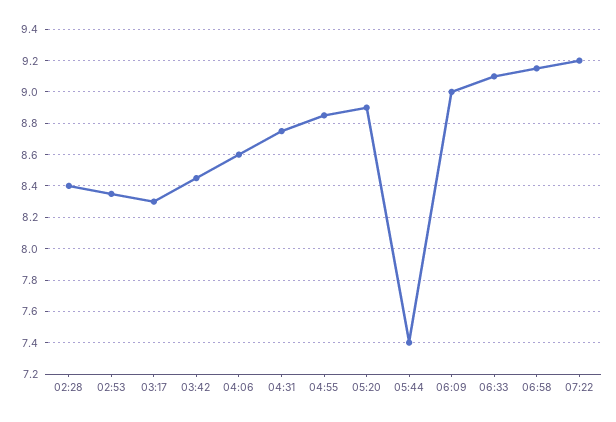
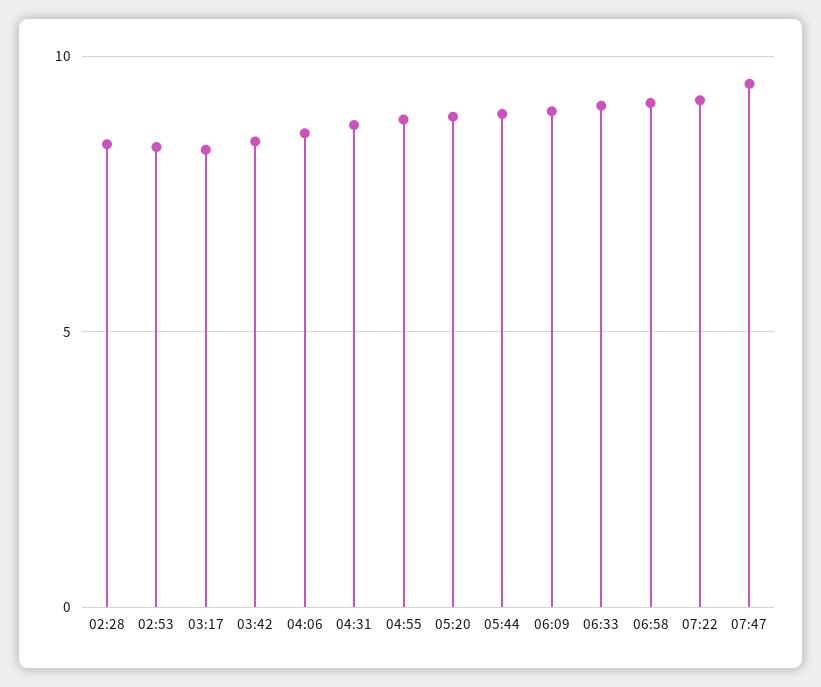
05:44: 7.4 -> 9
07:47: none -> 9.5

